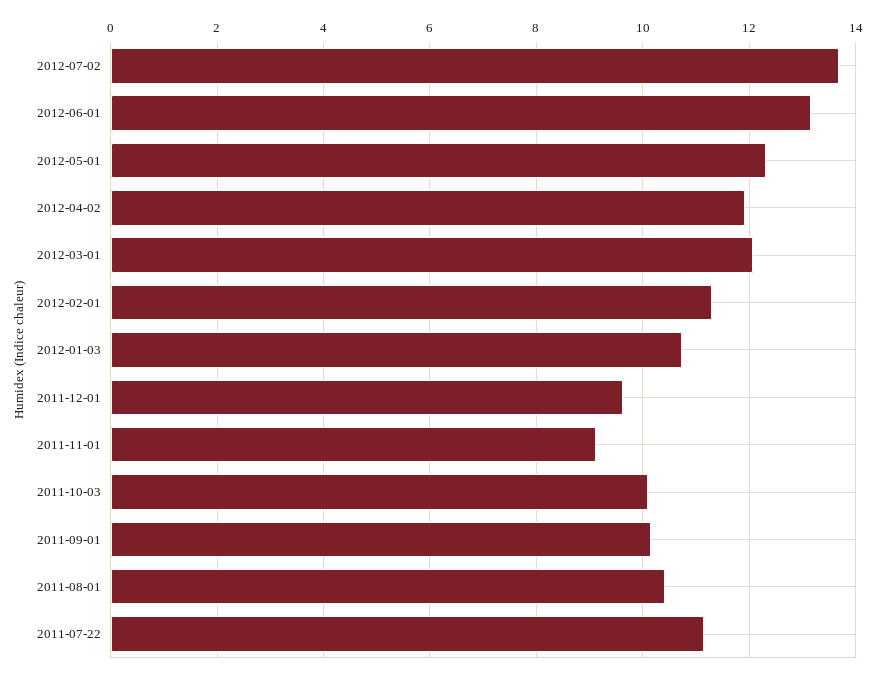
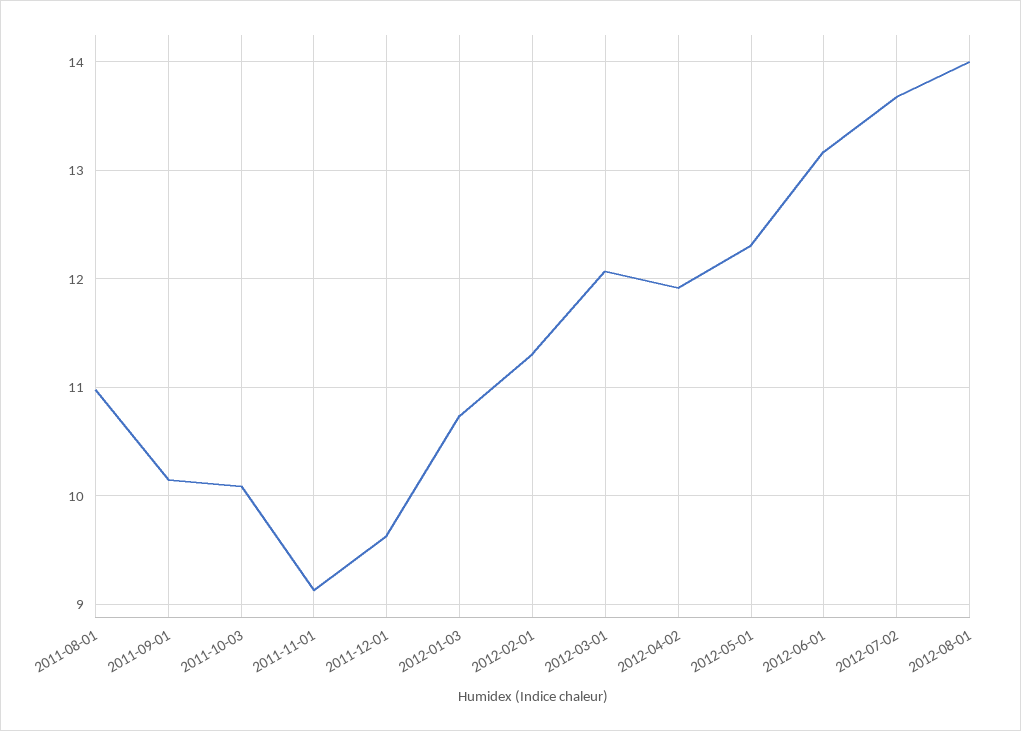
2011-08-01: 10.4 -> 11
2011-07-22: 11.2 -> none
2012-08-01: none -> 14

